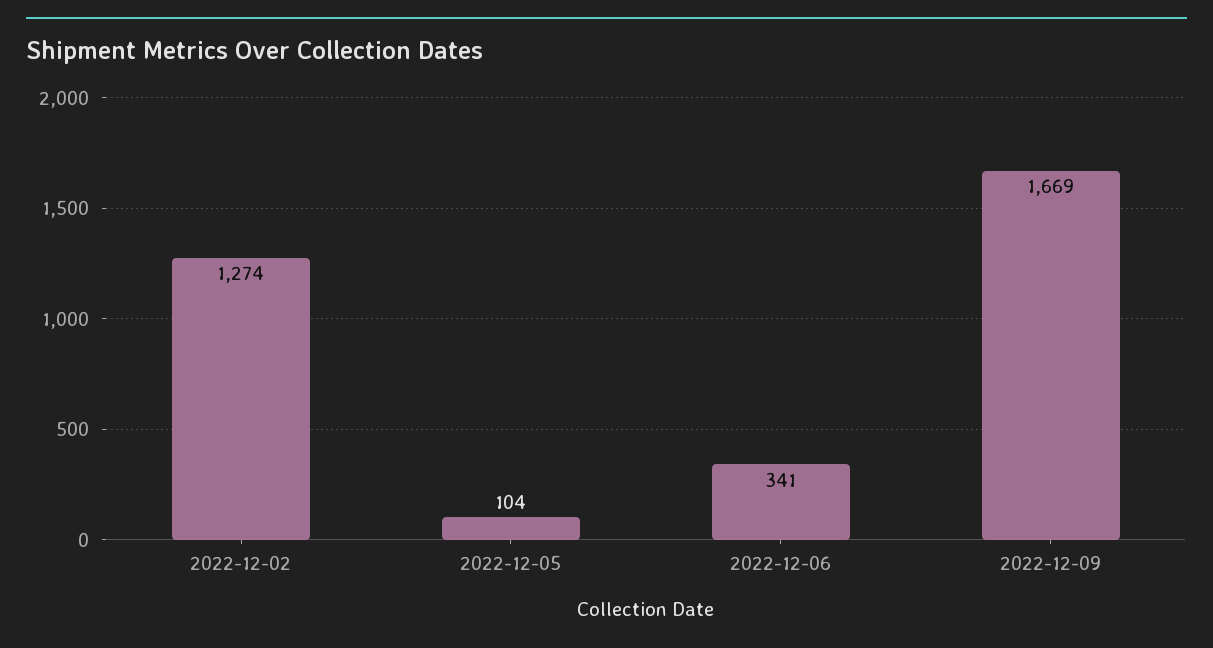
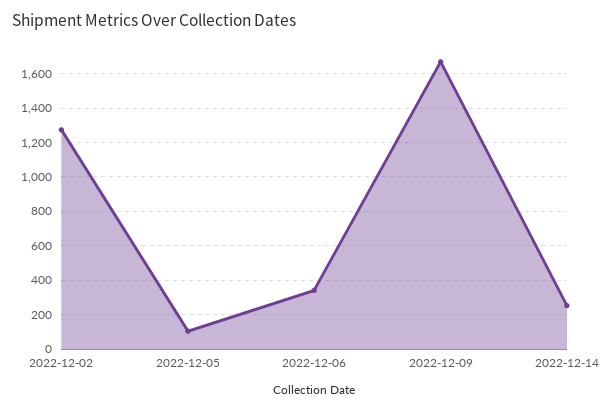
2022-12-14: none -> 250

